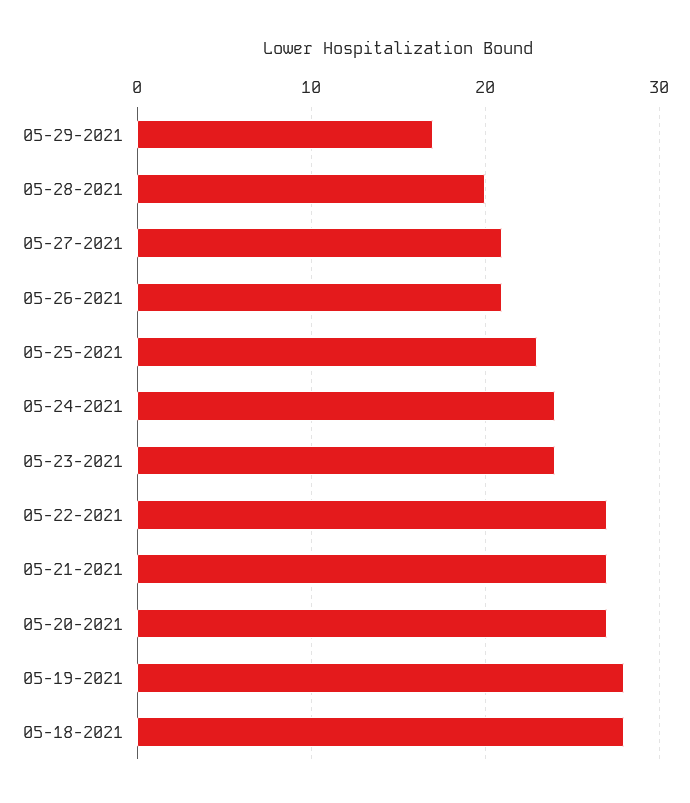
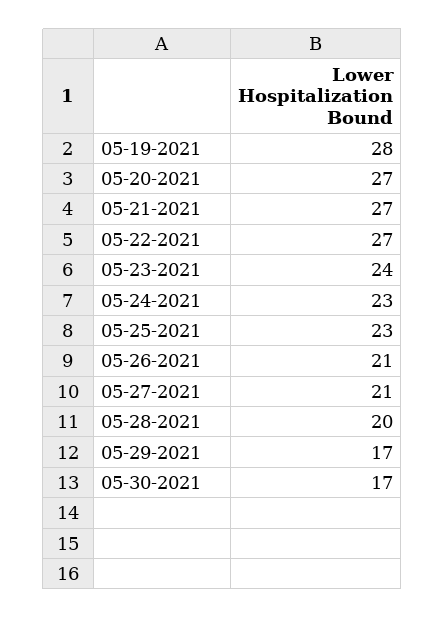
05-24-2021: 24 -> 23
05-18-2021: 28 -> none
05-30-2021: none -> 17

